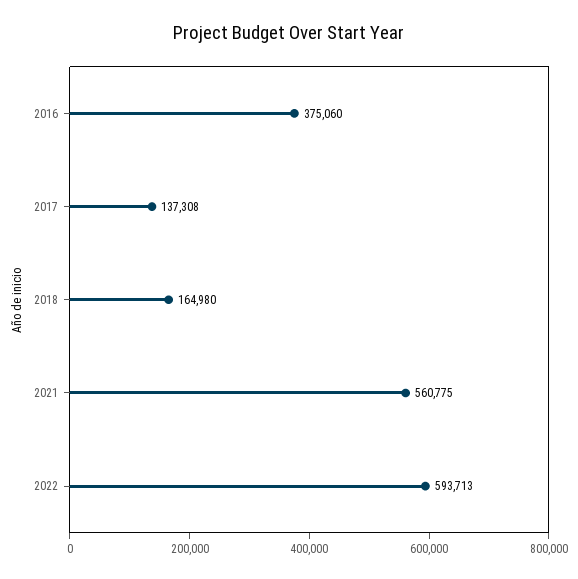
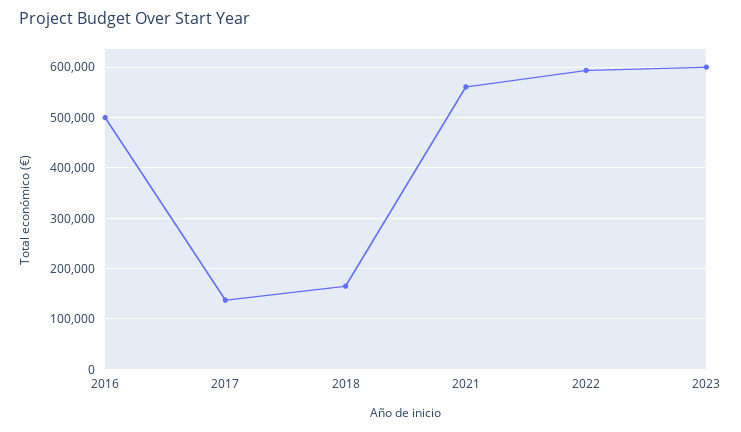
2016: 375060 -> 500000
2023: none -> 600000

